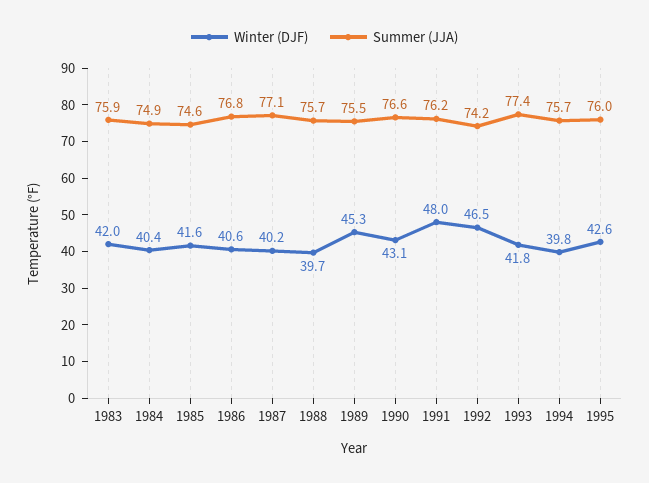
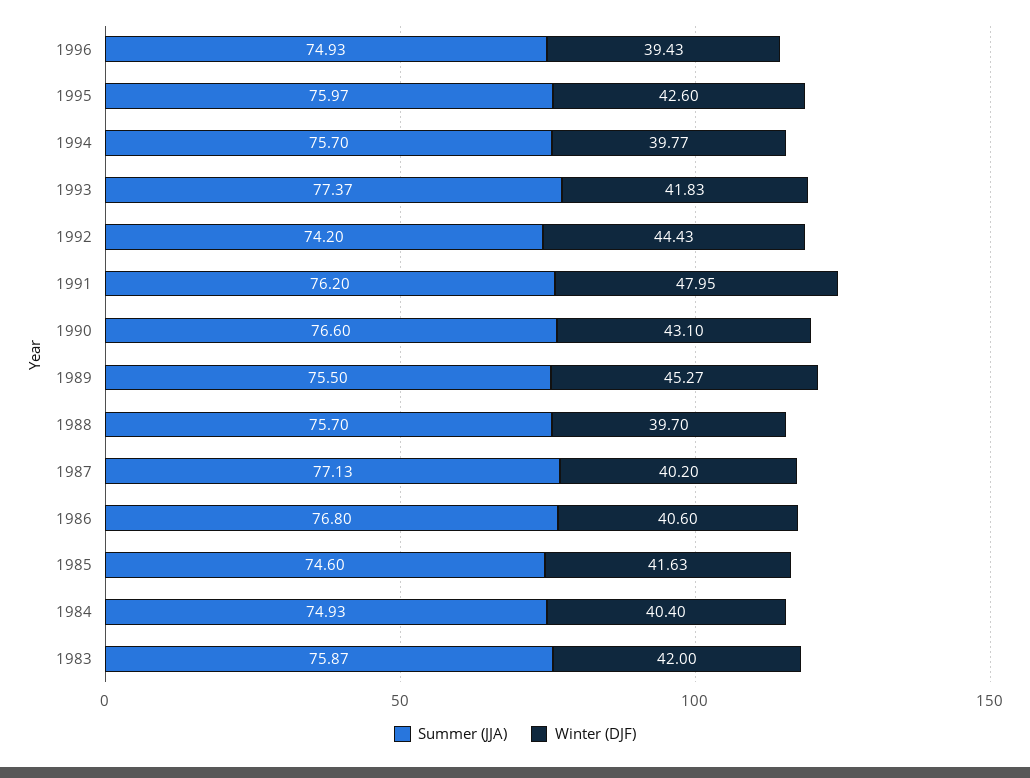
Winter (DJF), 1992: 46.5 -> 44.43
Summer (JJA), 1996: none -> 74.93
Winter (DJF), 1996: none -> 39.43

